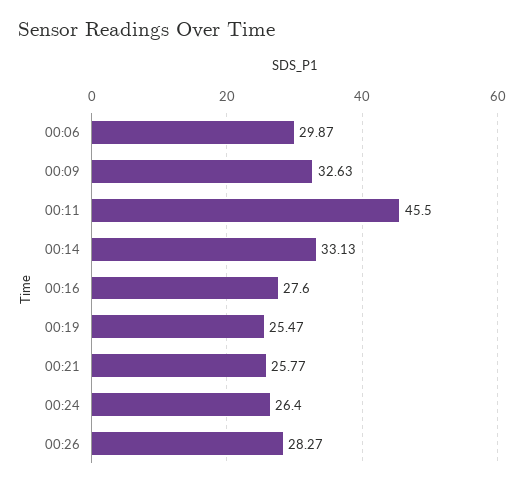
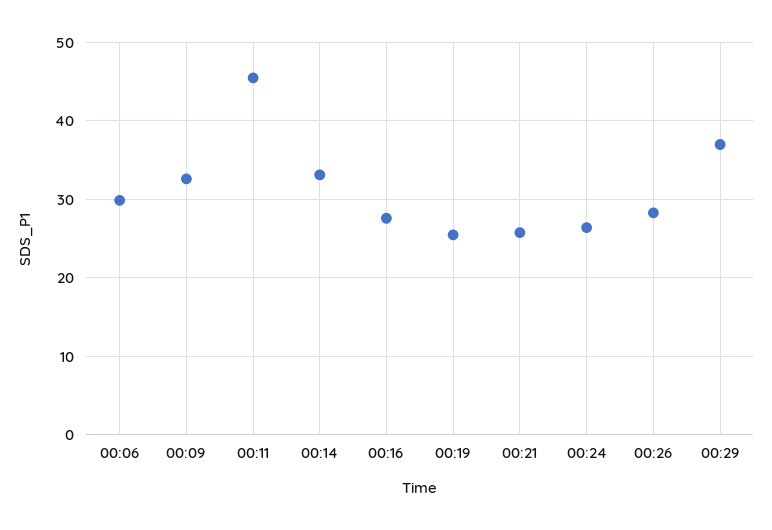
00:29: none -> 37

